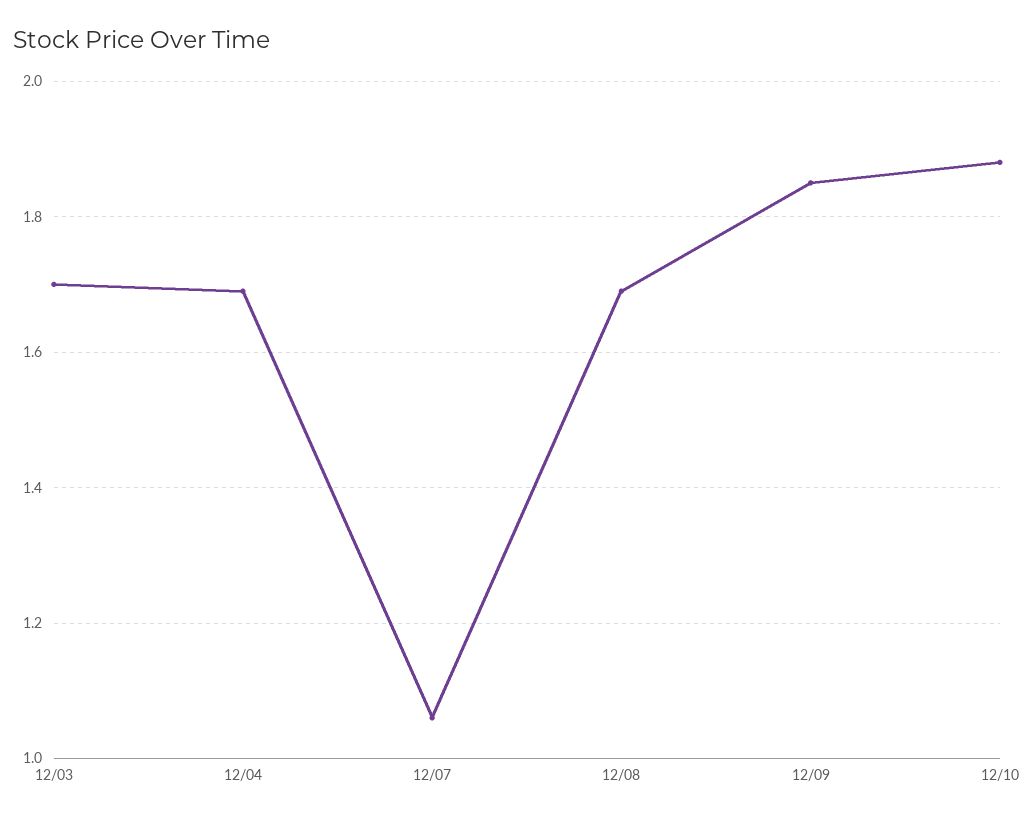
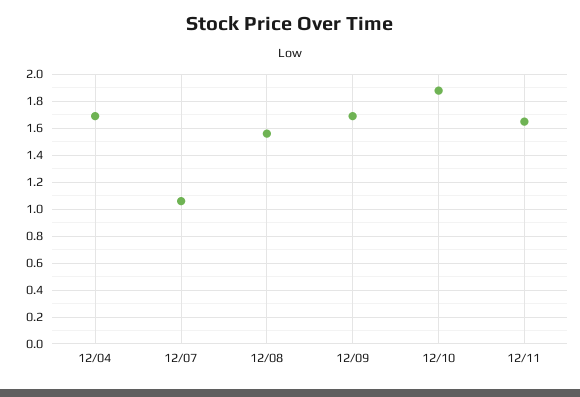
12/03: 1.7 -> none
12/08: 1.7 -> 1.55
12/09: 1.85 -> 1.7
12/11: none -> 1.65

